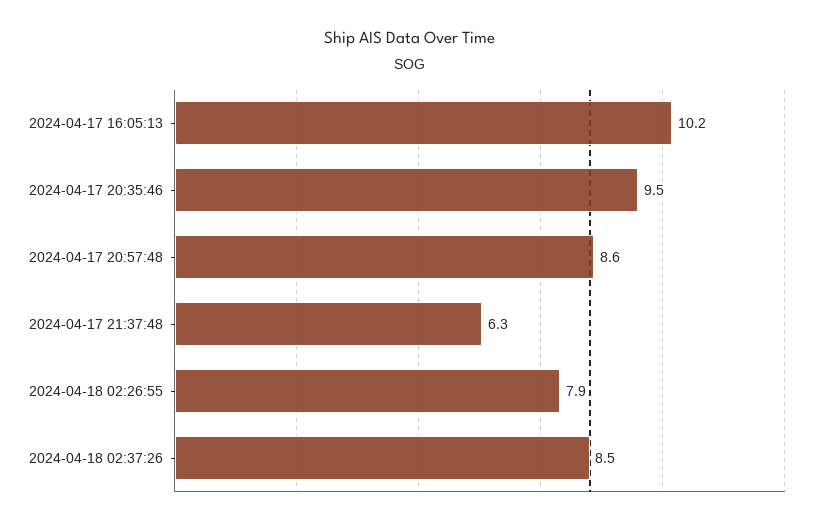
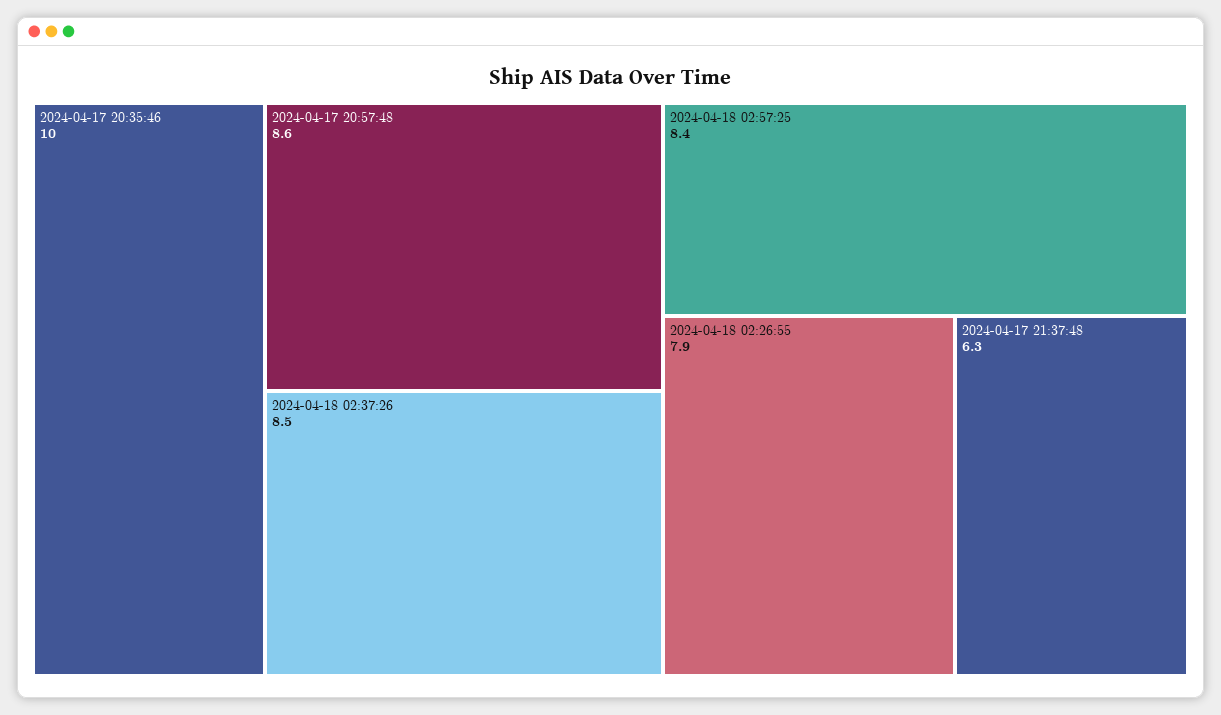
2024-04-17 16:05:13: 10.2 -> none
2024-04-17 20:35:46: 9.5 -> 10
2024-04-18 02:57:25: none -> 8.4

